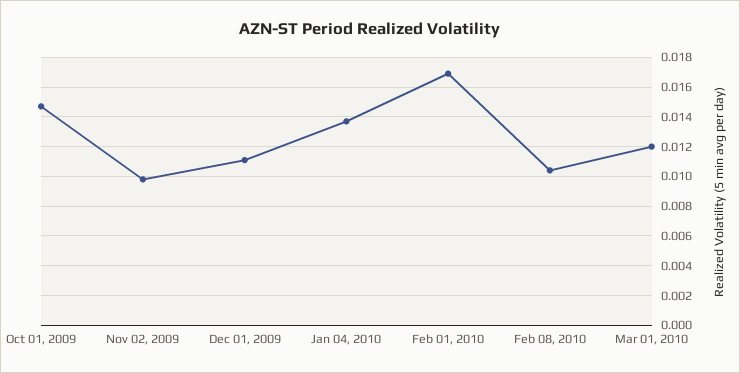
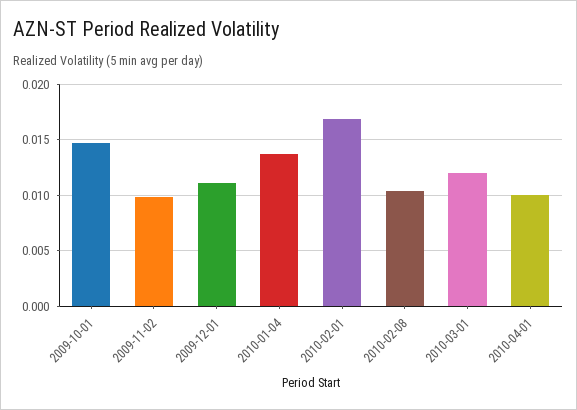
2010-04-01: none -> 0.01

